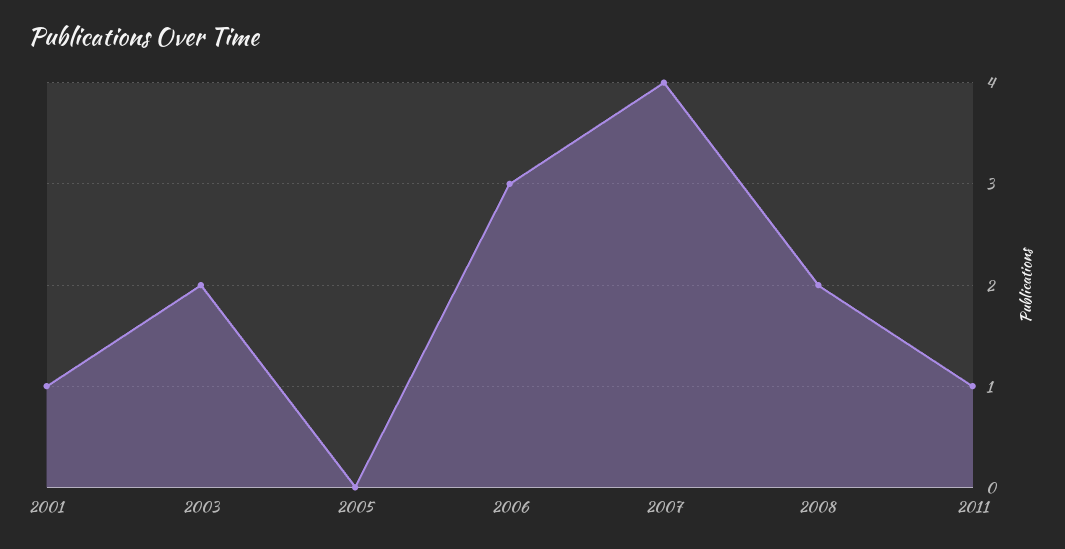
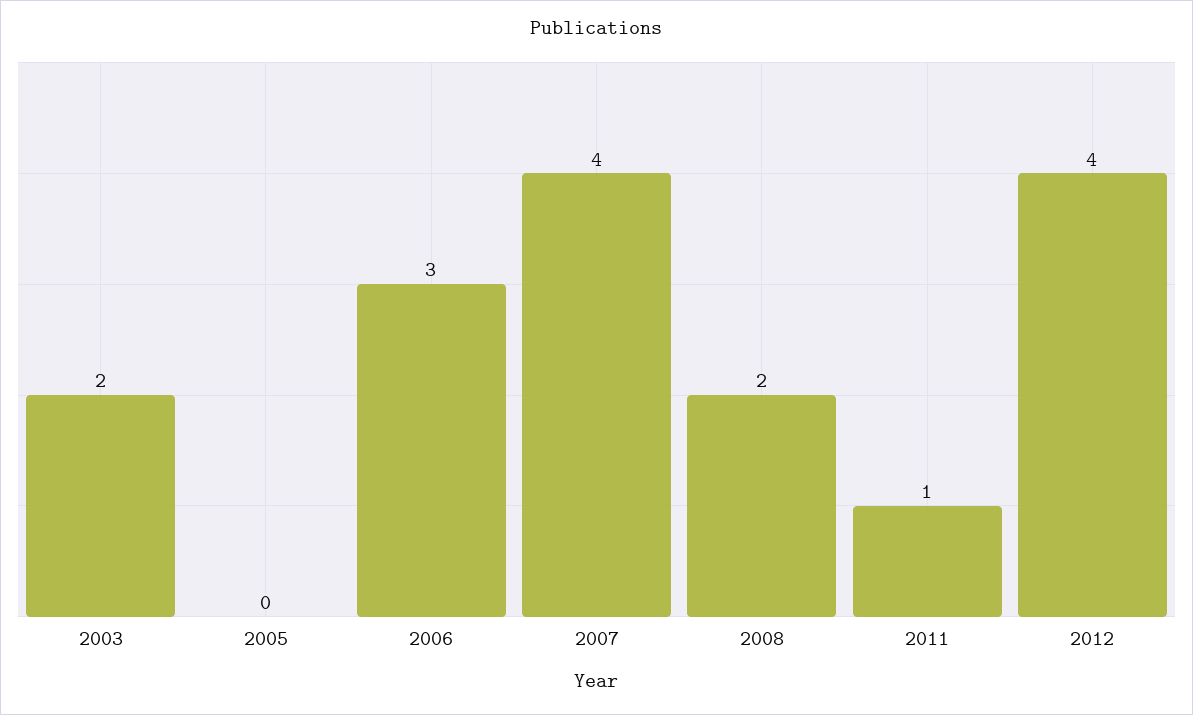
2001: 1 -> none
2012: none -> 4

